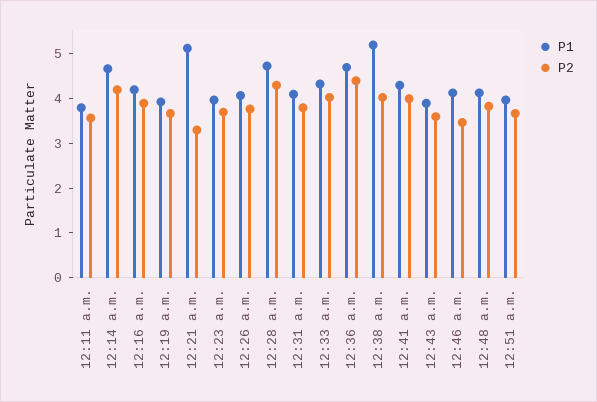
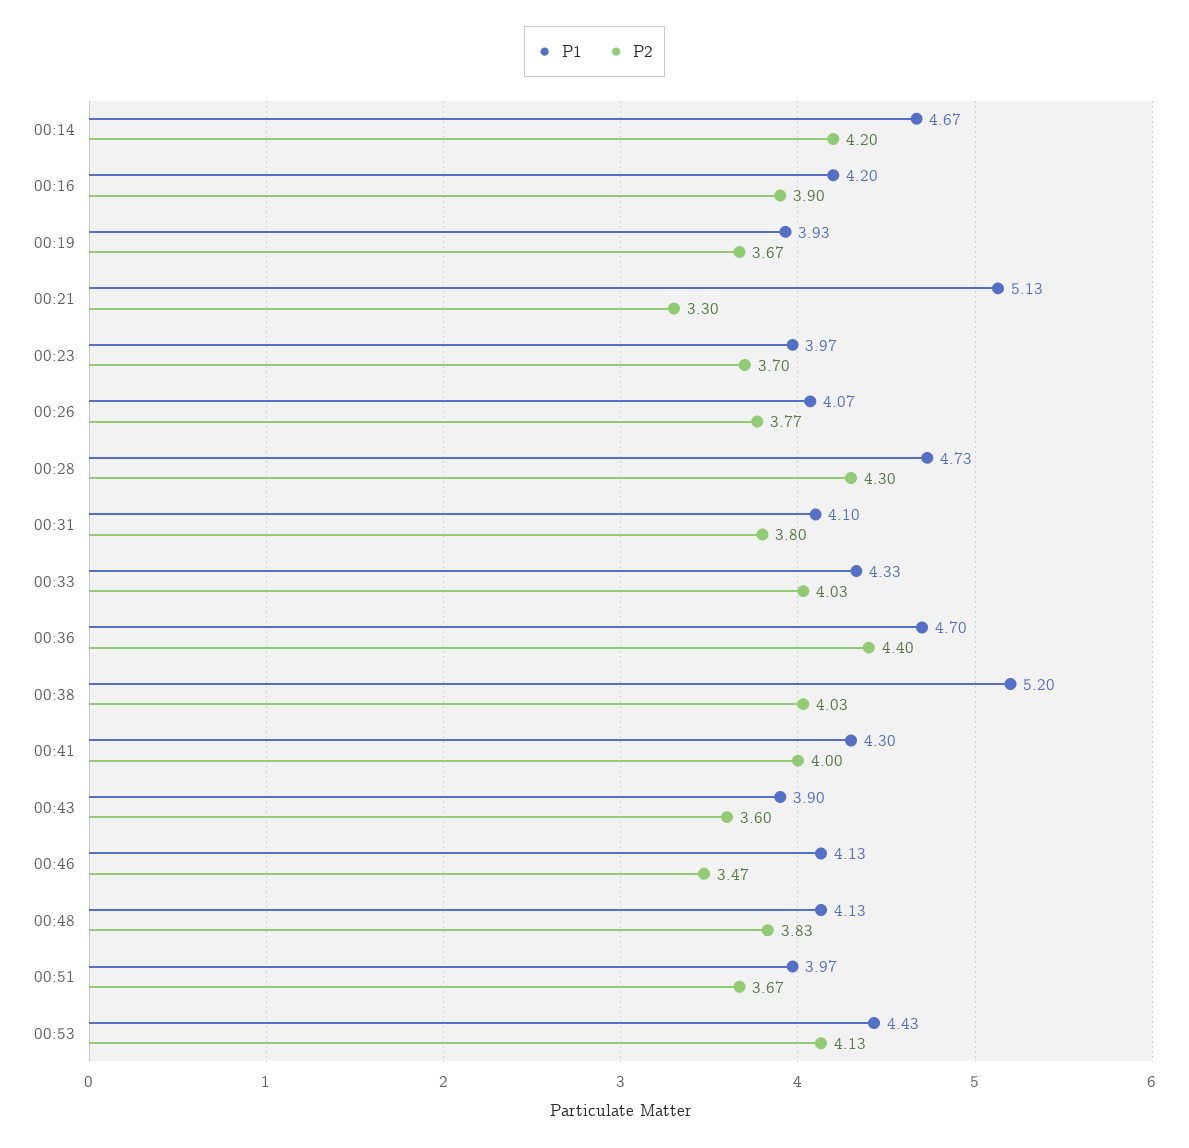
P1, 12:11 a.m.: 3.8 -> none
P2, 12:11 a.m.: 3.6 -> none
P1, 00:53: none -> 4.43
P2, 00:53: none -> 4.13

